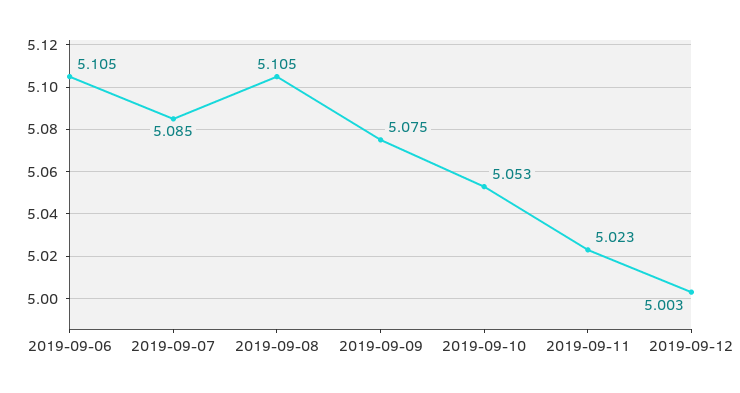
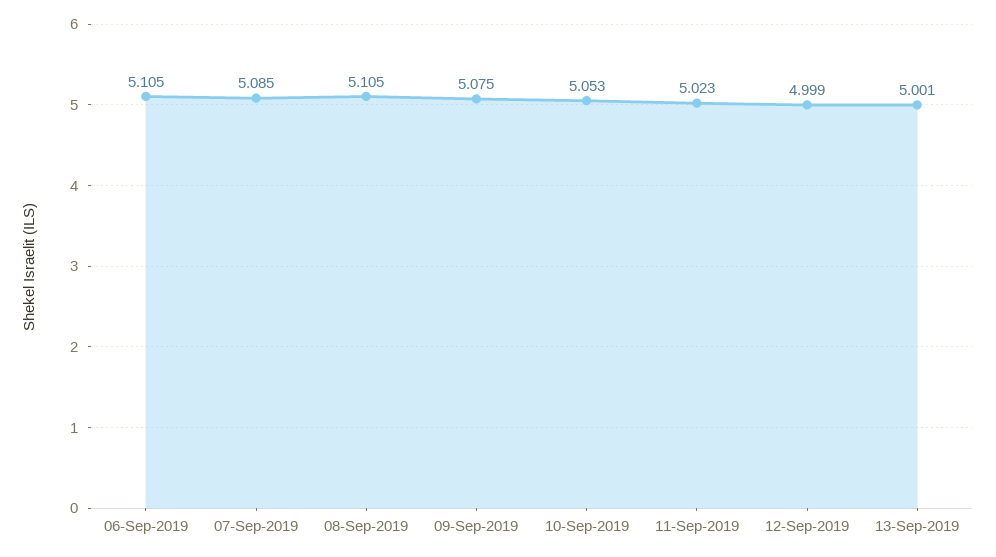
2019-09-12: 5.003 -> 4.999
13-Sep-2019: none -> 5.001

